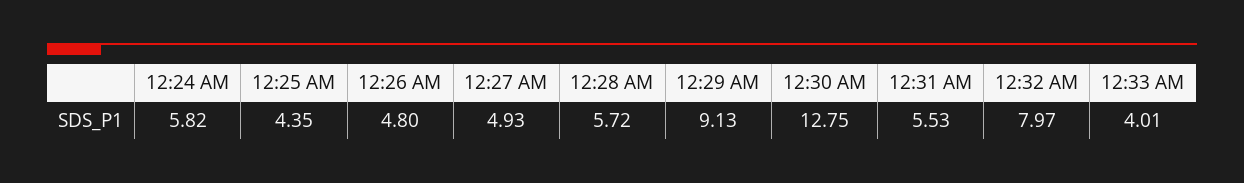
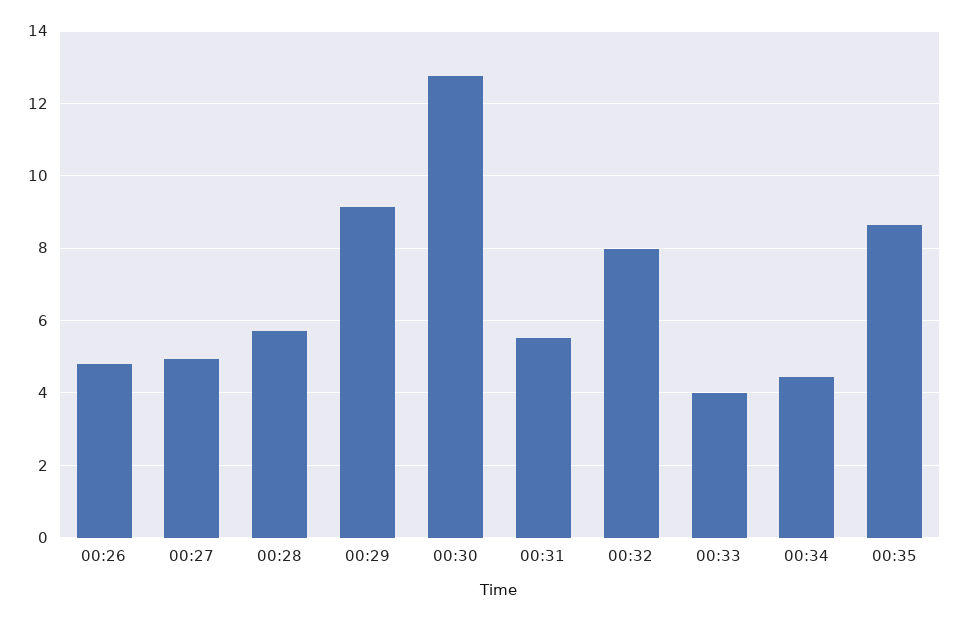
12:24 AM: 5.82 -> none
12:25 AM: 4.35 -> none
00:34: none -> 4.4
00:35: none -> 8.6

